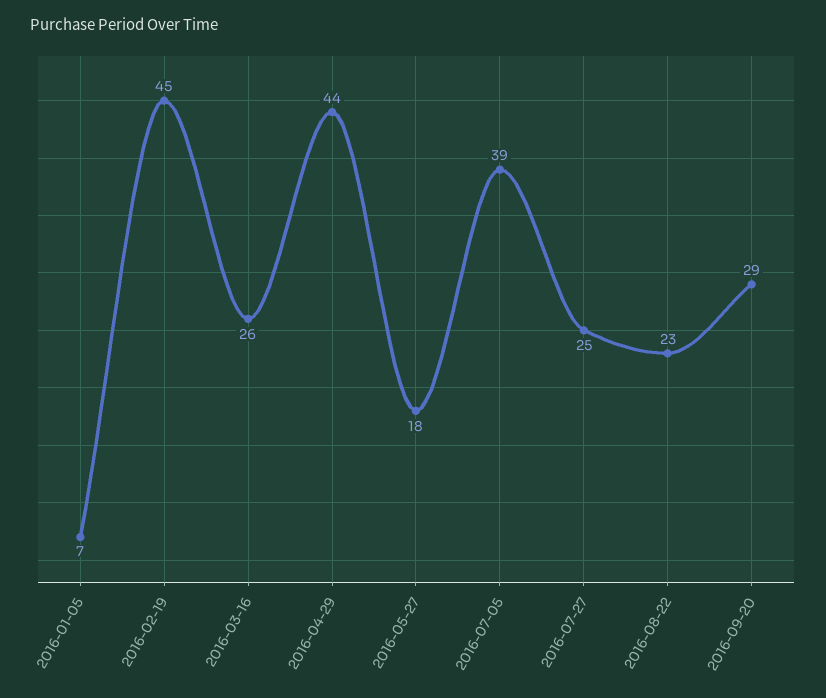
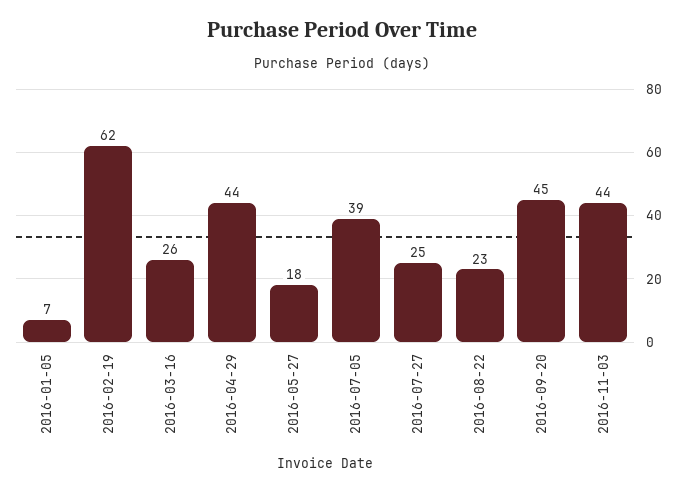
2016-02-19: 45 -> 62
2016-09-20: 29 -> 45
2016-11-03: none -> 44

